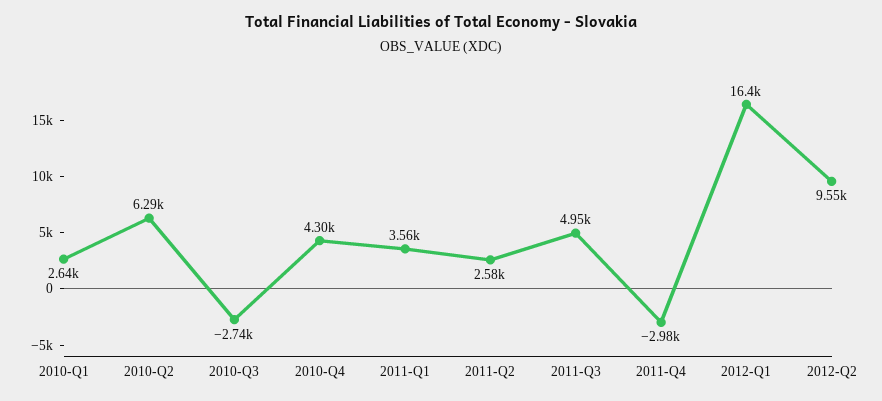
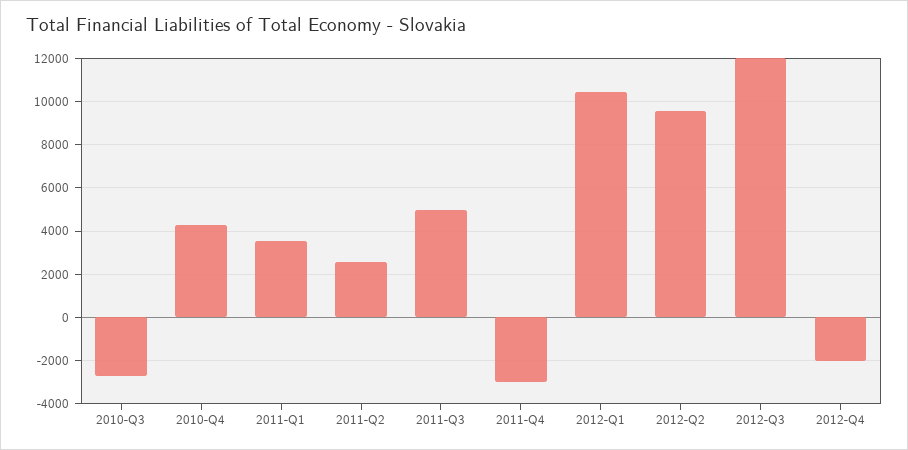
2010-Q1: 2640 -> none
2010-Q2: 6290 -> none
2012-Q1: 16400 -> 10500
2012-Q3: none -> 12000
2012-Q4: none -> -2000

